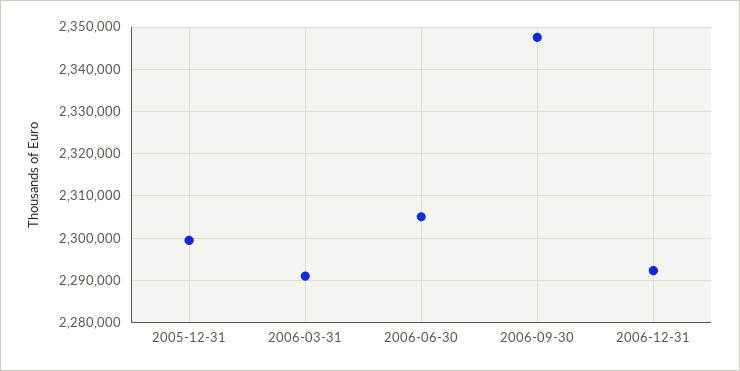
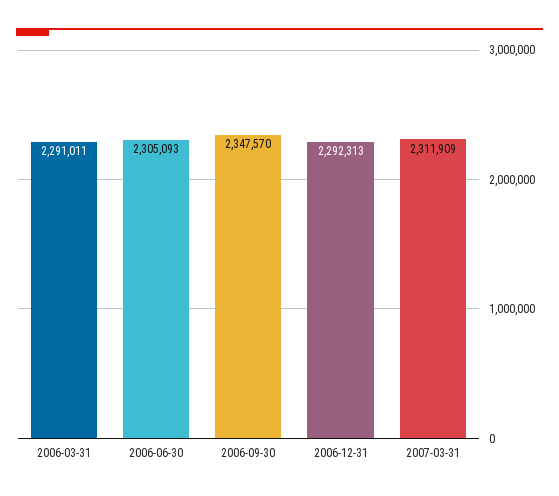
2005-12-31: 2300000 -> none
2007-03-31: none -> 2311909

